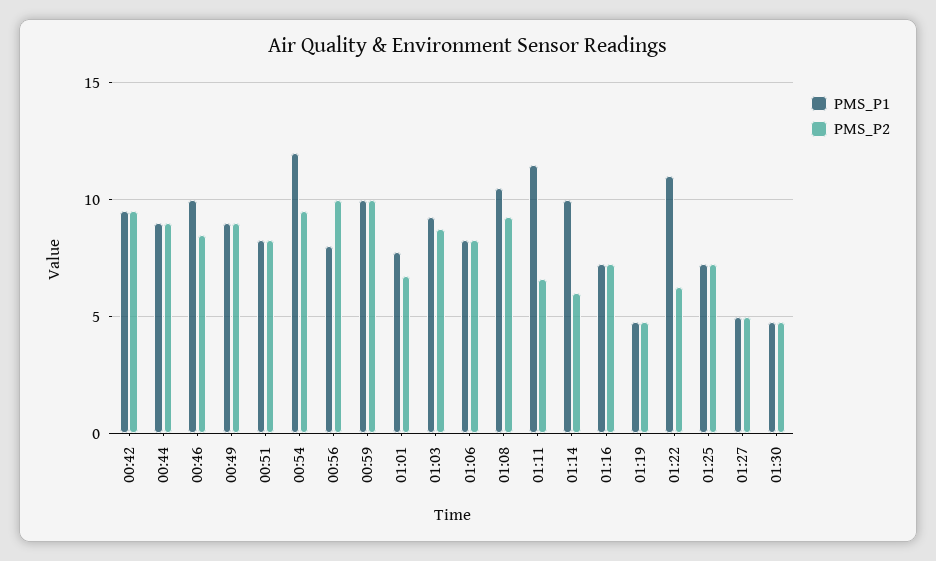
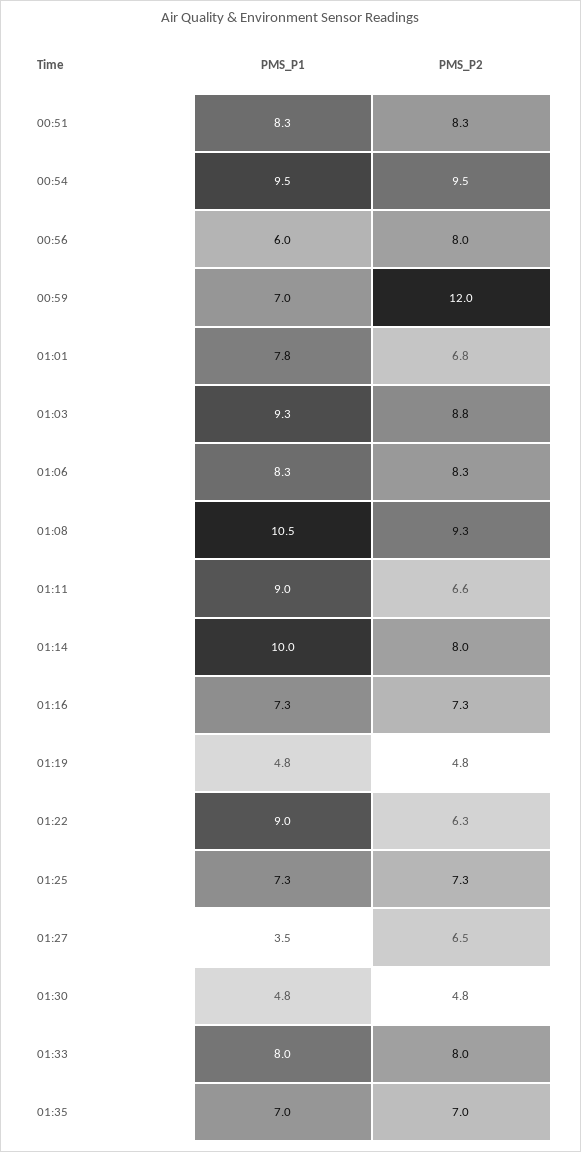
PMS_P1, 00:42: 9.5 -> none
PMS_P2, 00:42: 9.5 -> none
PMS_P1, 00:44: 9 -> none
PMS_P2, 00:44: 9 -> none
PMS_P1, 00:46: 10 -> none
PMS_P2, 00:46: 8.5 -> none
PMS_P1, 00:49: 9 -> none
PMS_P2, 00:49: 9 -> none
PMS_P1, 00:54: 12 -> 9.5
PMS_P1, 00:56: 8 -> 6
PMS_P2, 00:56: 10 -> 8
PMS_P1, 00:59: 10 -> 7
PMS_P2, 00:59: 10 -> 12
PMS_P1, 01:11: 11.5 -> 9
PMS_P2, 01:14: 6 -> 8
PMS_P1, 01:22: 11 -> 9
PMS_P1, 01:27: 5 -> 3.5
PMS_P2, 01:27: 5 -> 6.5
PMS_P1, 01:33: none -> 8
PMS_P2, 01:33: none -> 8
PMS_P1, 01:35: none -> 7
PMS_P2, 01:35: none -> 7

